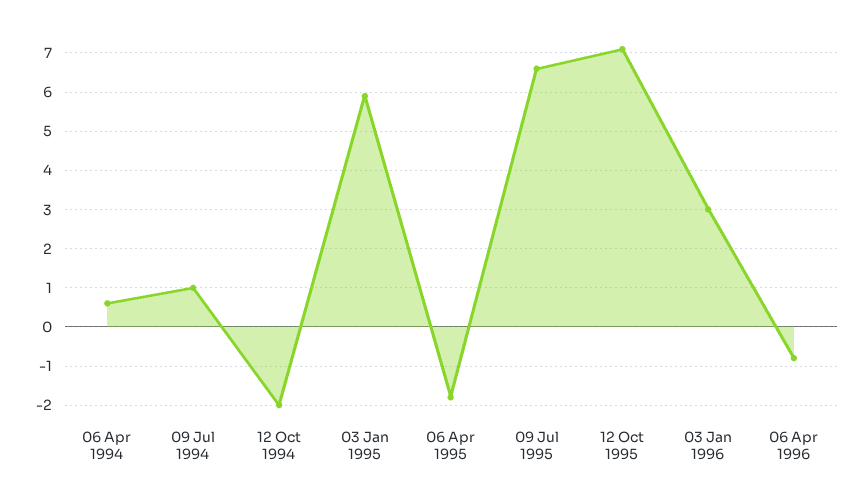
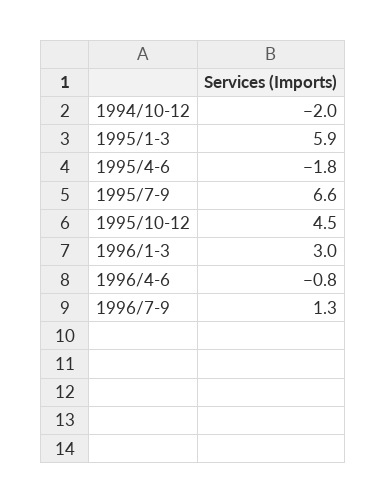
06 Apr 1994: 0.5 -> none
09 Jul 1994: 1 -> none
12 Oct 1995: 7 -> 4.5
1996/7-9: none -> 1.3

